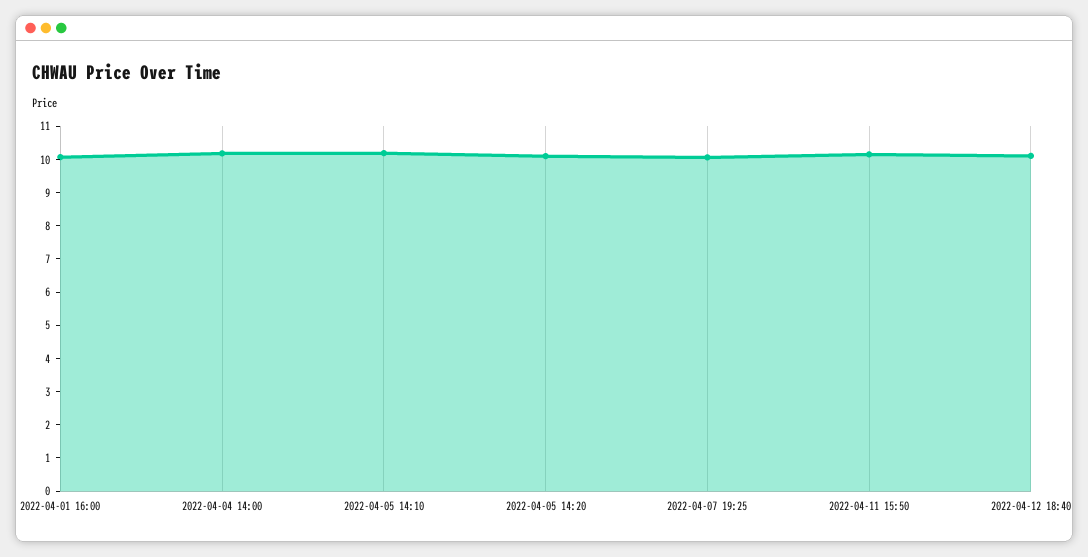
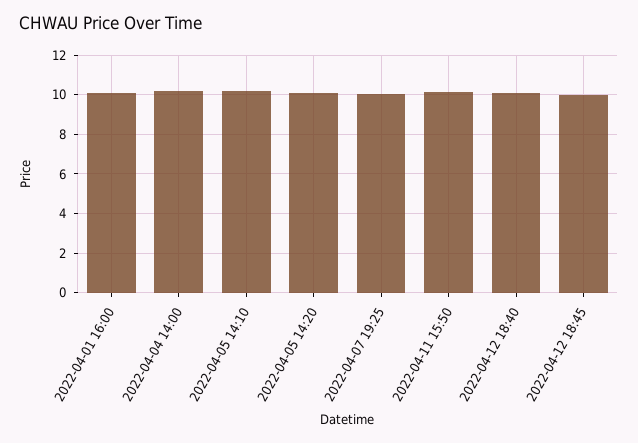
2022-04-12 18:45: none -> 10

